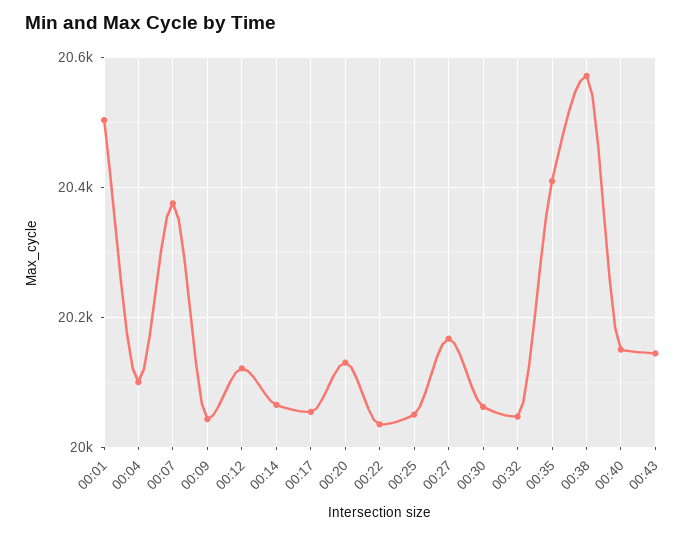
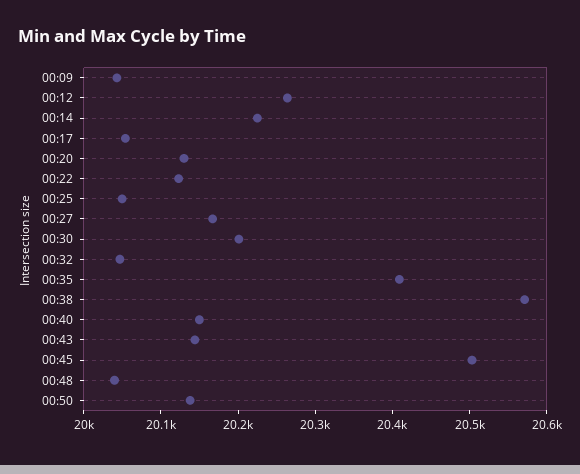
00:01: 20500 -> none
00:04: 20100 -> none
00:07: 20380 -> none
00:12: 20120 -> 20260
00:14: 20060 -> 20220
00:22: 20040 -> 20120
00:30: 20060 -> 20200
00:45: none -> 20500
00:48: none -> 20040
00:50: none -> 20140

